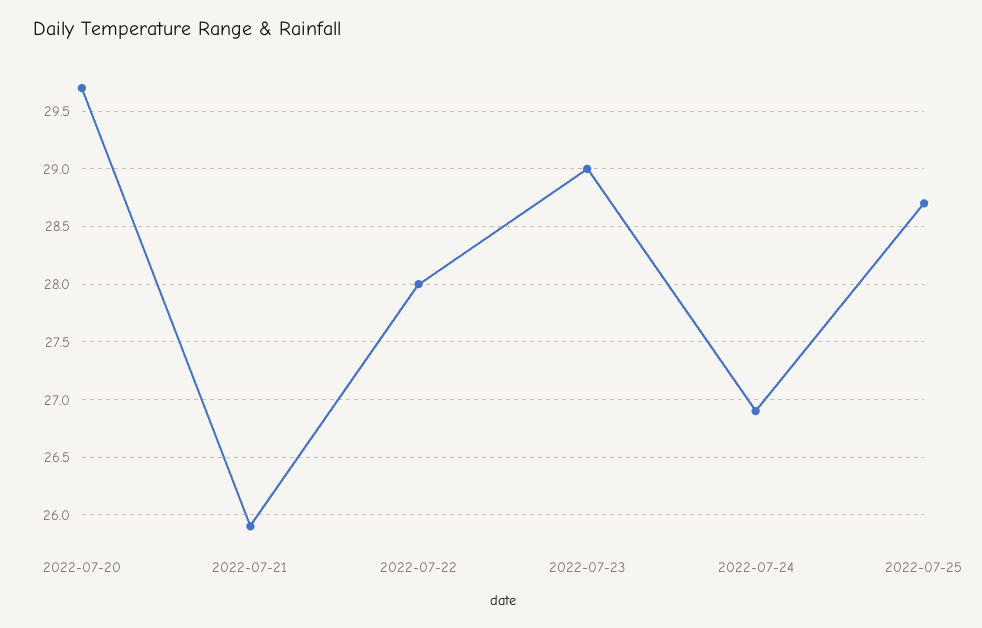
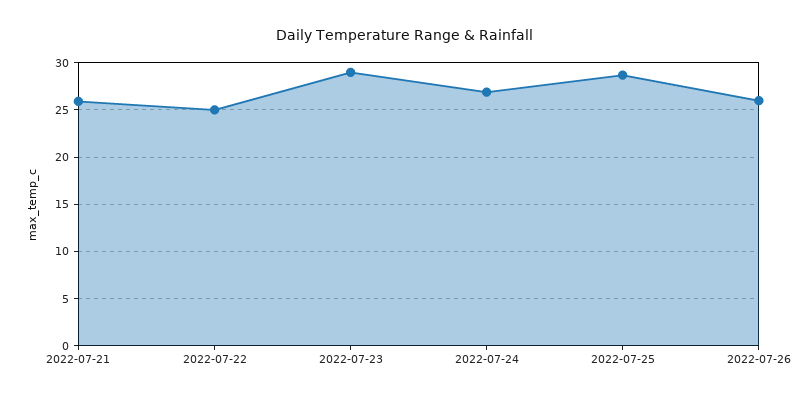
2022-07-20: 29.7 -> none
2022-07-22: 28 -> 25
2022-07-26: none -> 26

